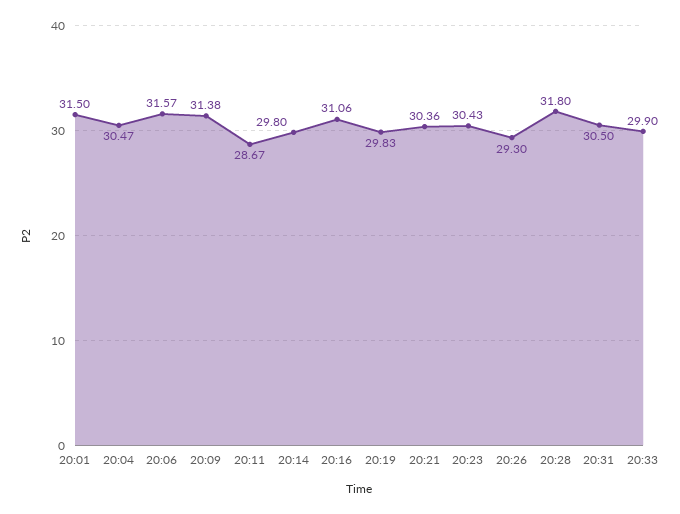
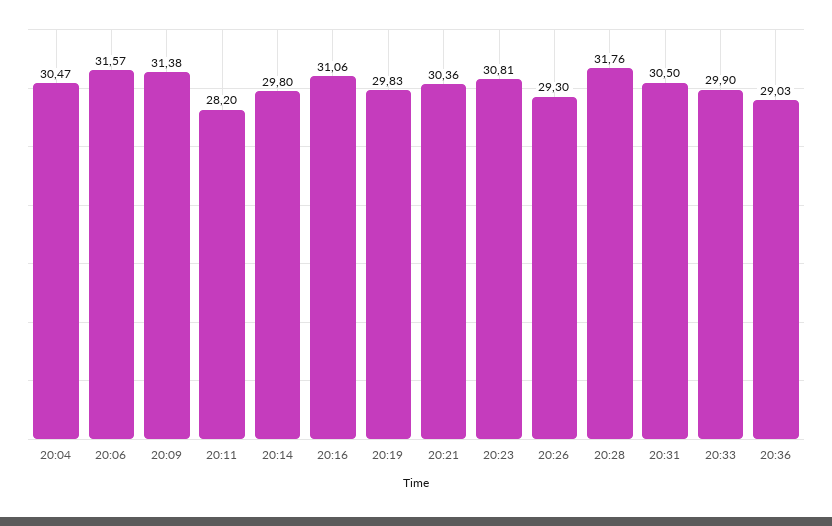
20:01: 31.5 -> none
20:11: 28.67 -> 28.2
20:23: 30.43 -> 30.81
20:28: 31.8 -> 31.76
20:36: none -> 29.03

